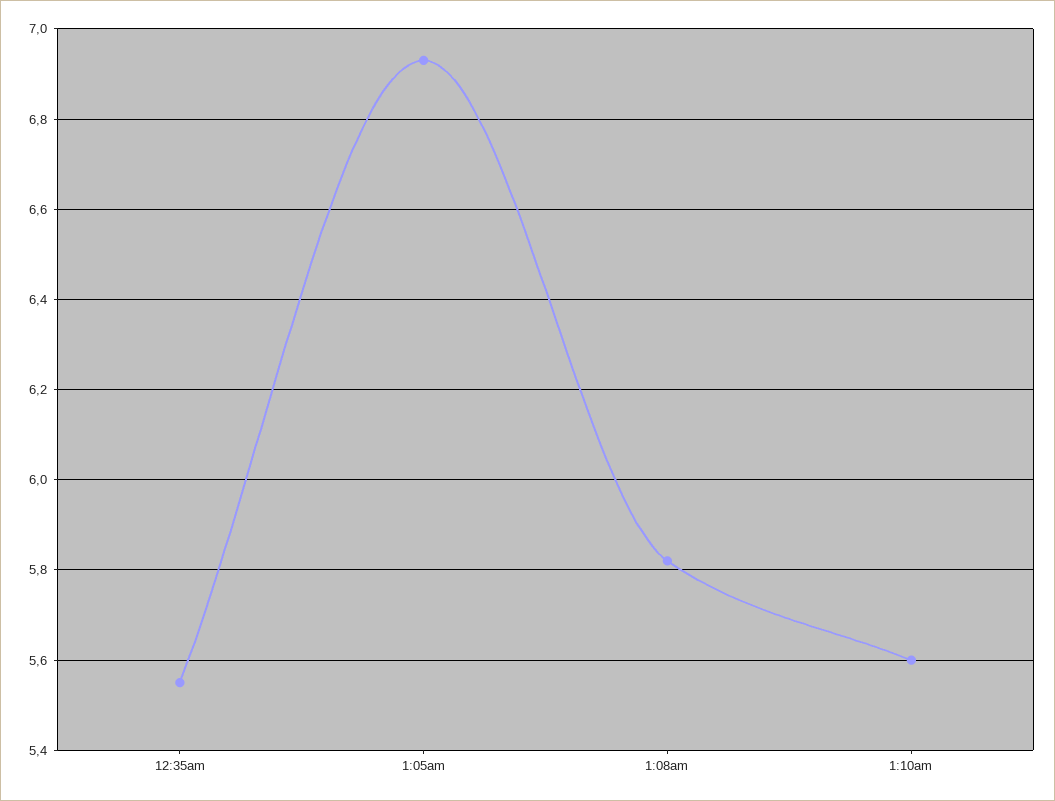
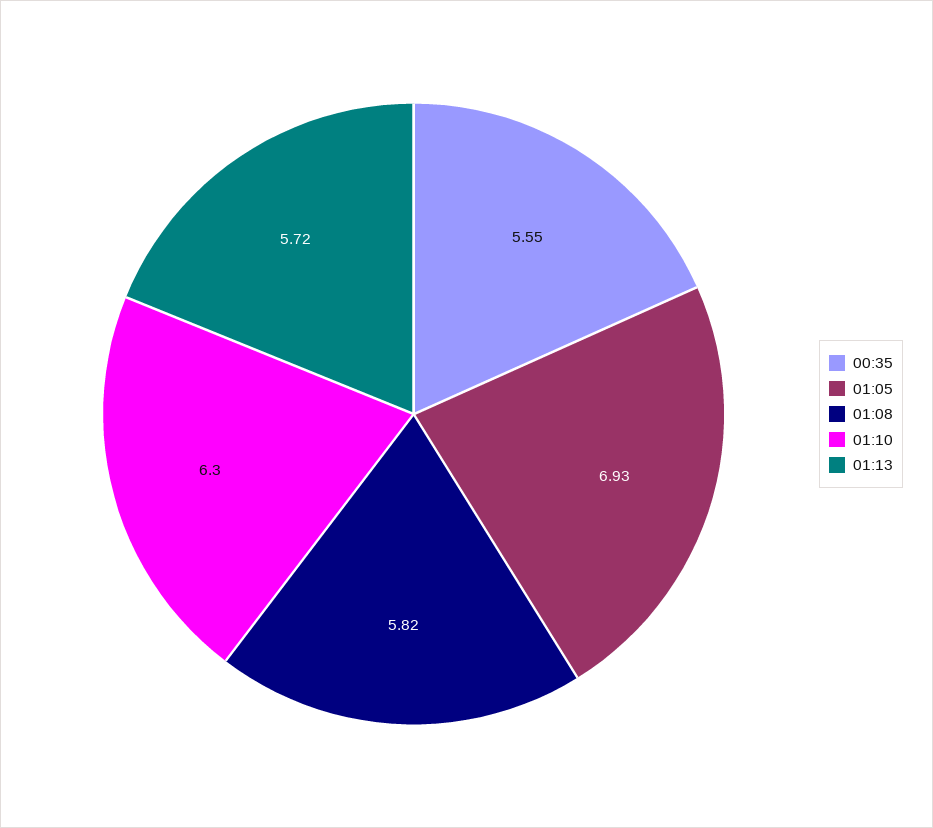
1:10am: 5.6 -> 6.3
01:13: none -> 5.72

